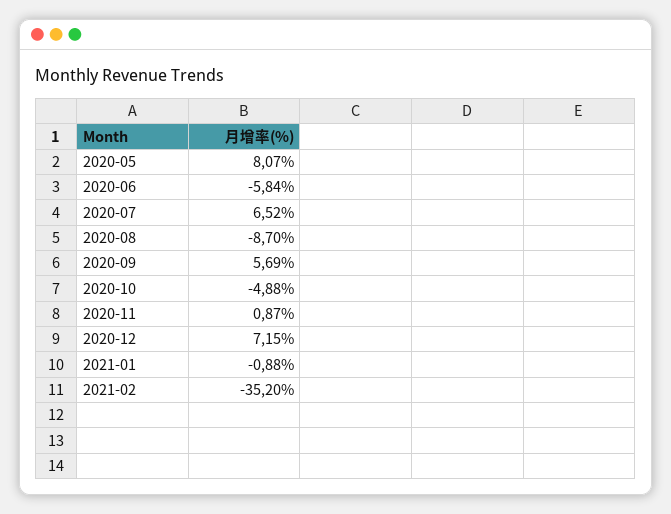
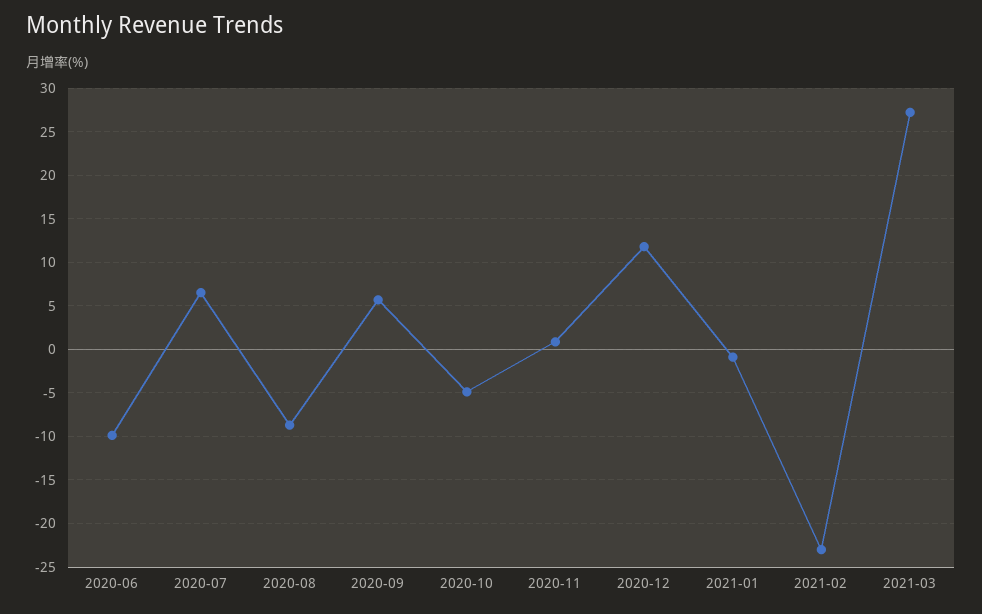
2020-05: 8.07 -> none
2020-06: -5.84 -> -10
2020-12: 7.15 -> 12
2021-02: -35.2 -> -23
2021-03: none -> 27

